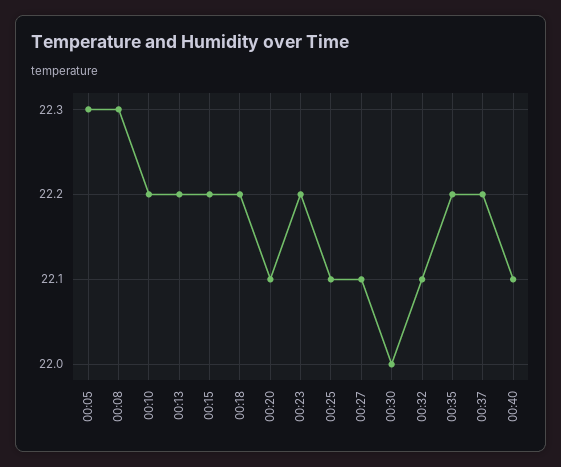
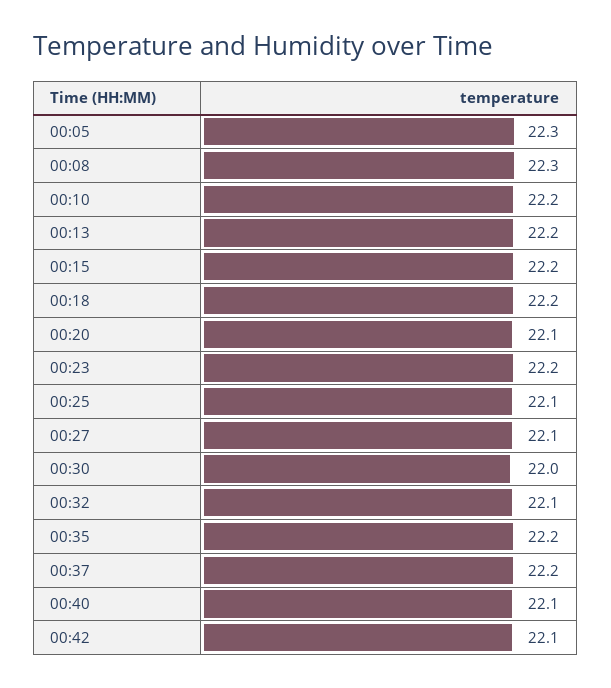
00:42: none -> 22.1

